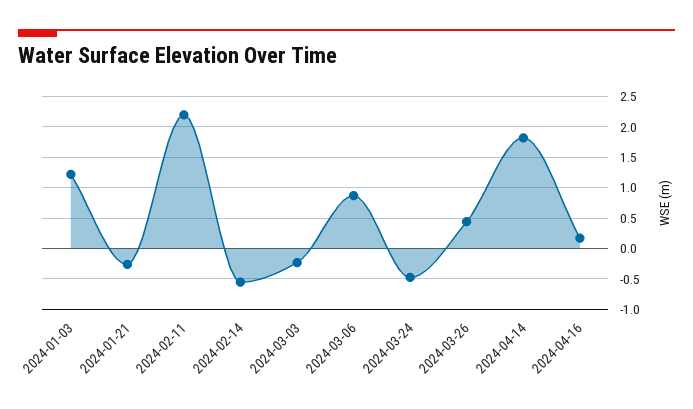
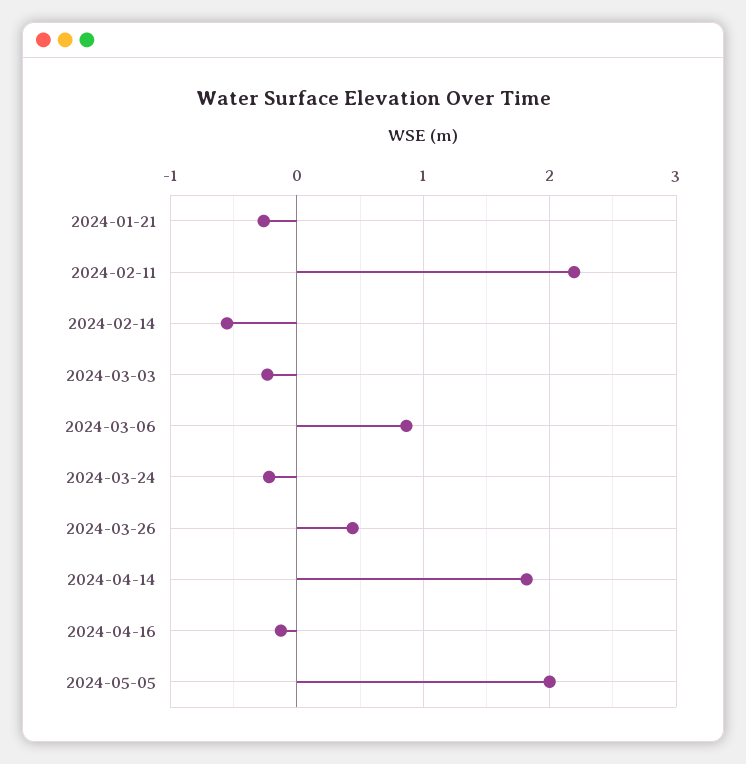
2024-01-03: 1.2 -> none
2024-03-24: -0.5 -> -0.2
2024-04-16: 0.2 -> -0.1
2024-05-05: none -> 2

